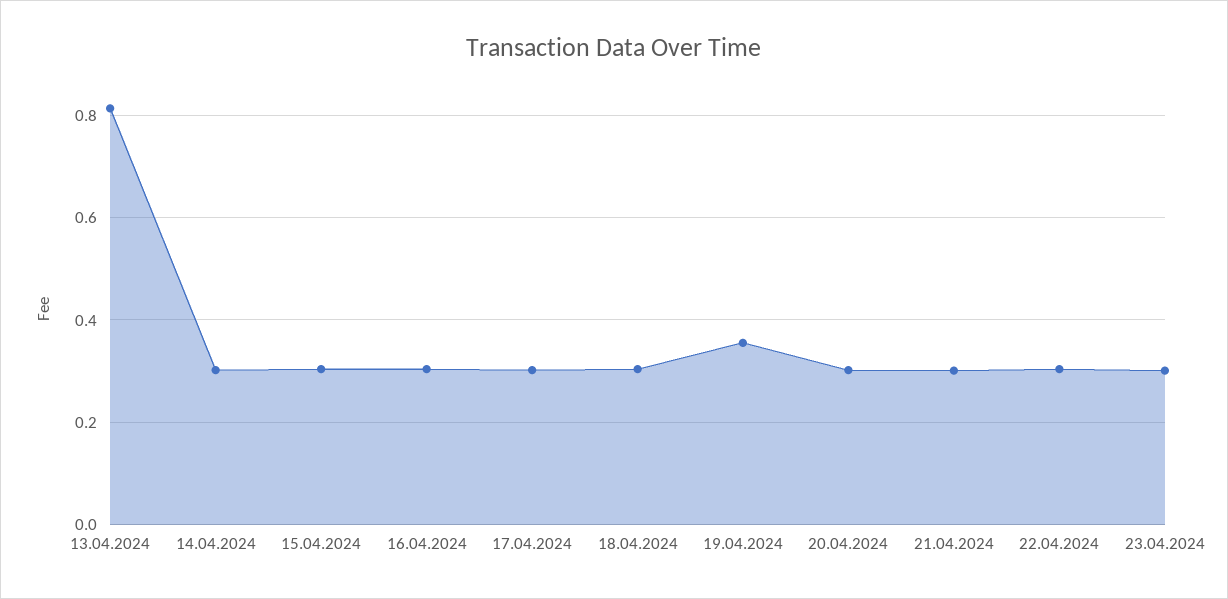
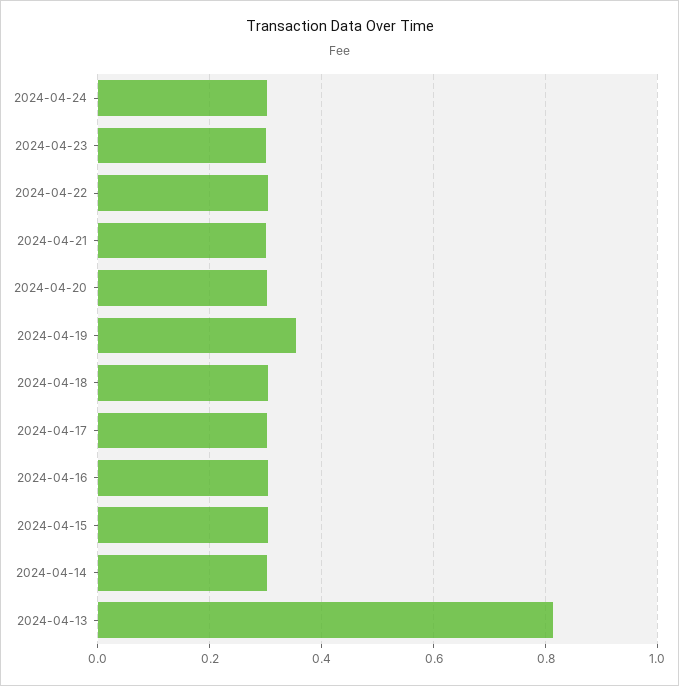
2024-04-24: none -> 0.3

